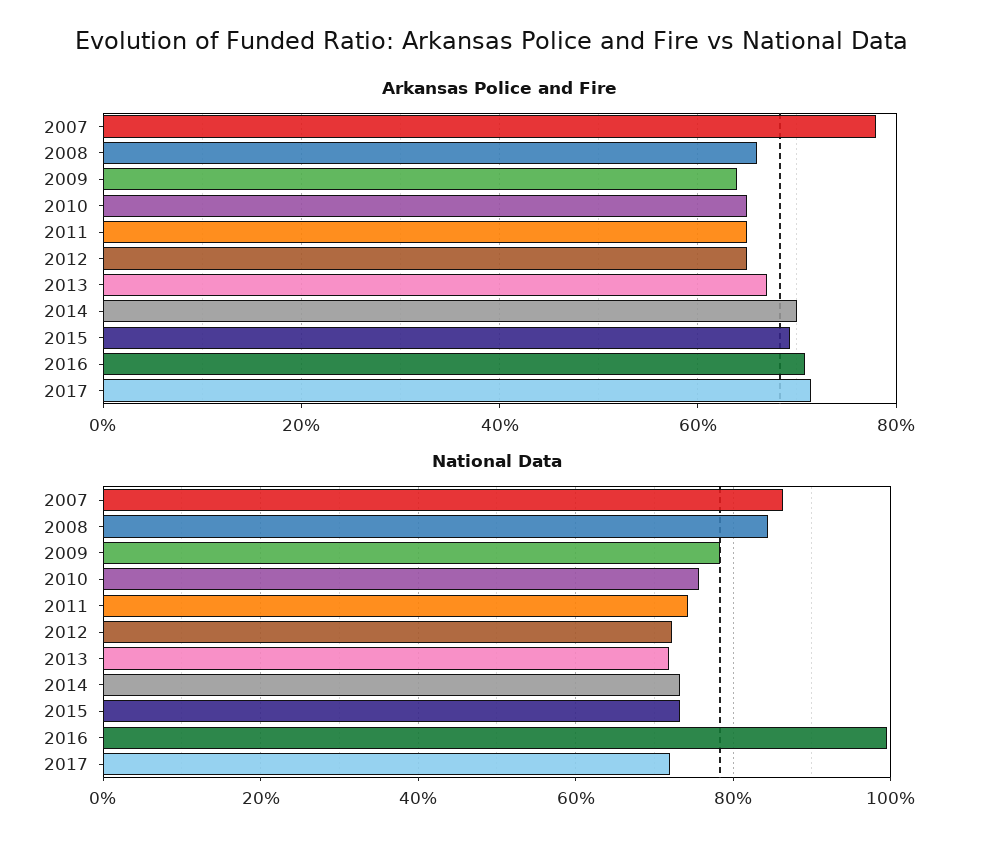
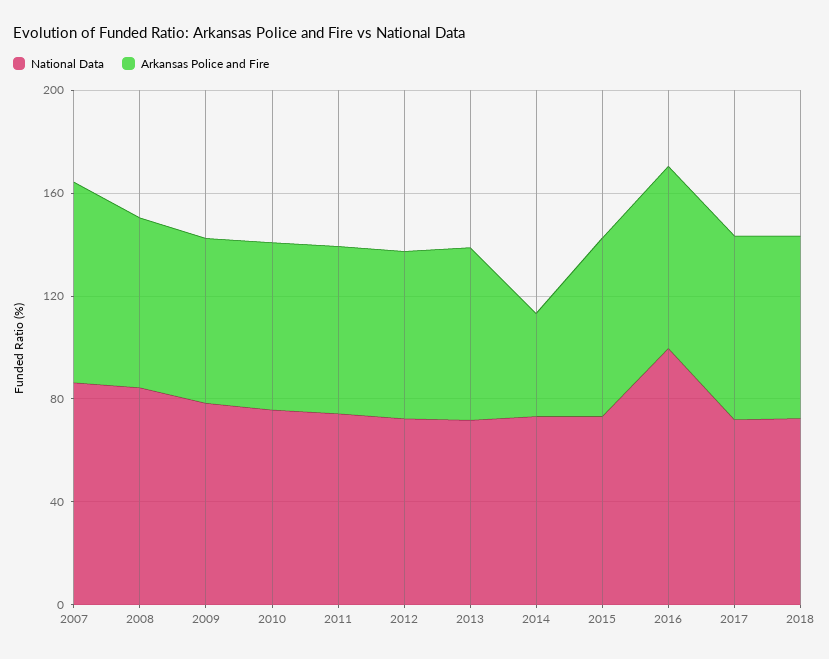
Arkansas Police and Fire, 2014: 70 -> 40
National Data, 2018: none -> 70
Arkansas Police and Fire, 2018: none -> 70

